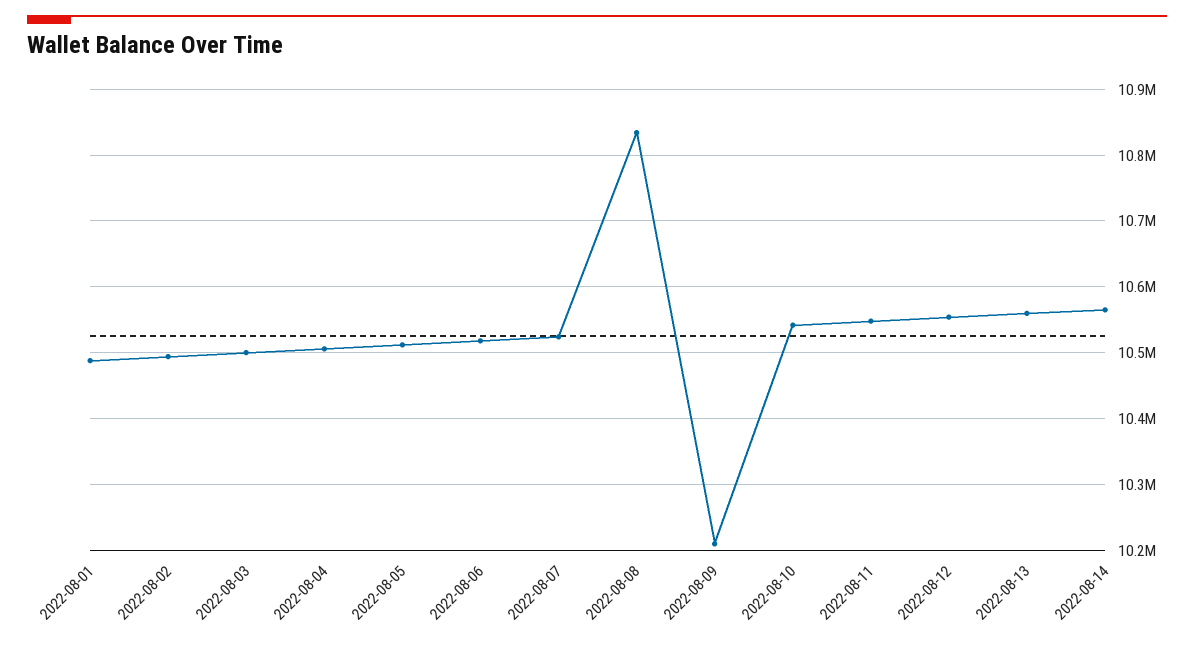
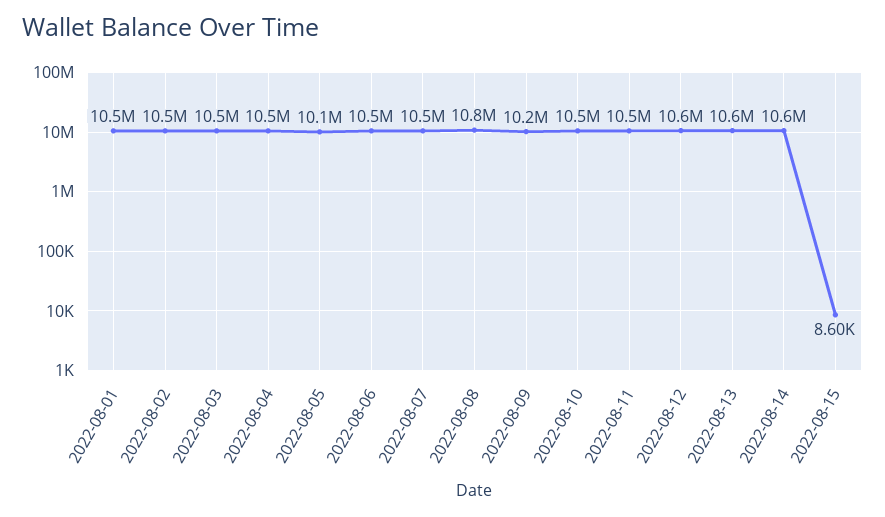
2022-08-05: 10510000 -> 10100000
2022-08-15: none -> 8600

